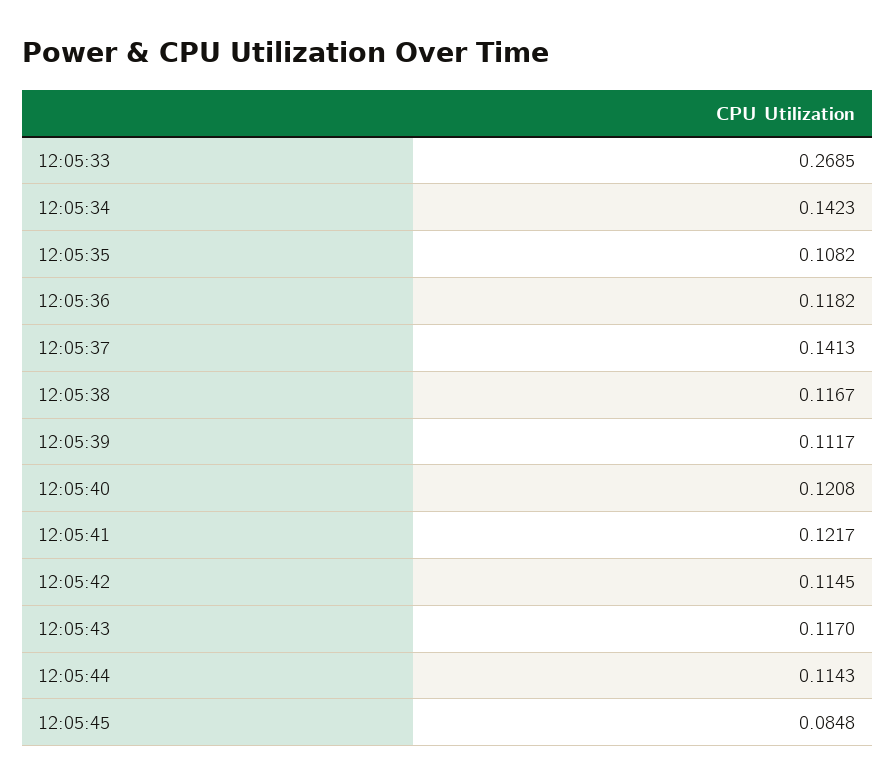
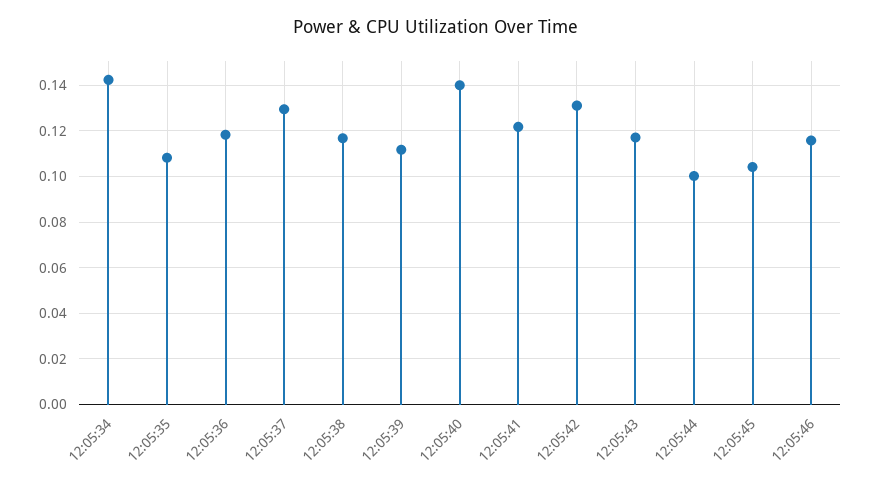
12:05:33: 0.2685 -> none
12:05:37: 0.1413 -> 0.13
12:05:40: 0.1208 -> 0.14
12:05:42: 0.1145 -> 0.13
12:05:44: 0.1143 -> 0.1
12:05:45: 0.0848 -> 0.105
12:05:46: none -> 0.115

